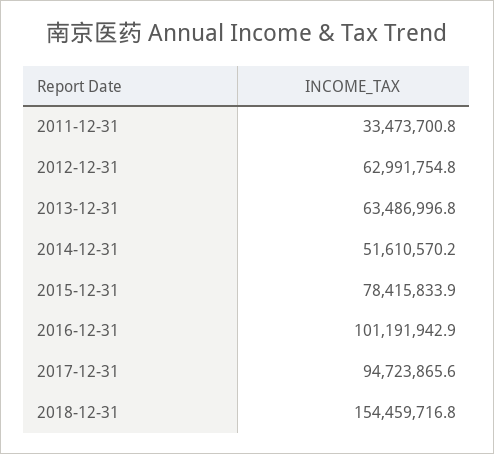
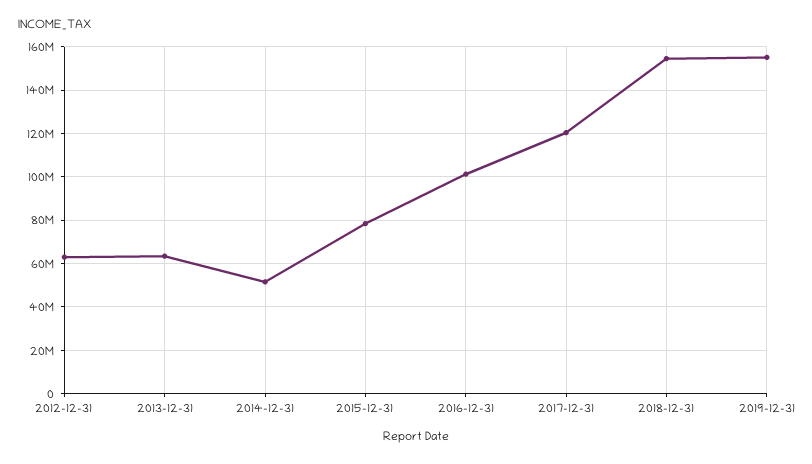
2011-12-31: 33473700.8 -> none
2017-12-31: 94723865.6 -> 120000000
2019-12-31: none -> 155000000

